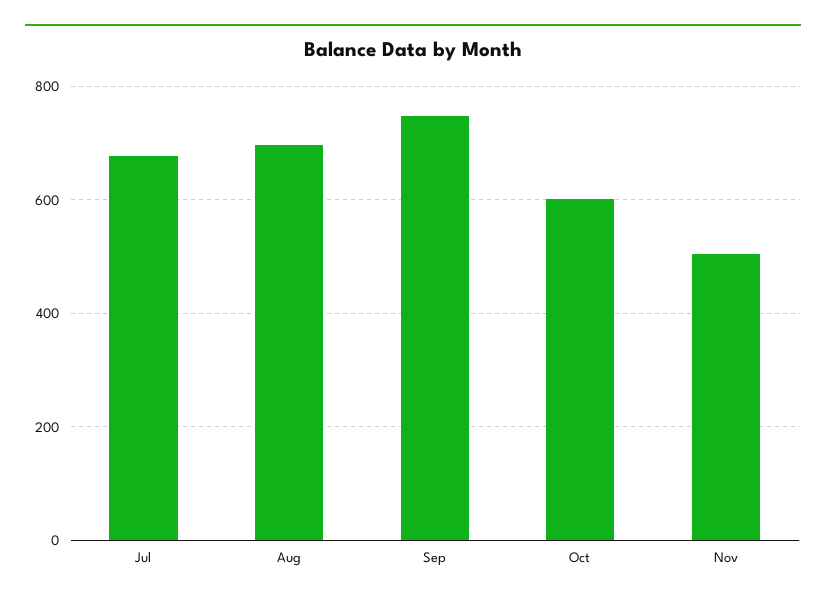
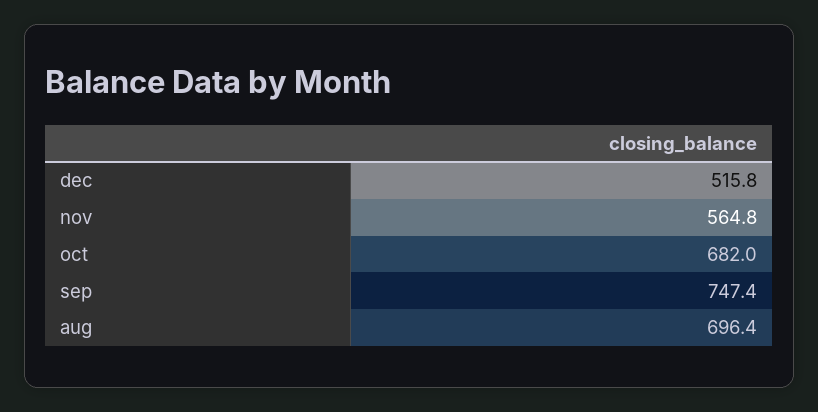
Jul: 680 -> none
Oct: 600 -> 682
Nov: 500 -> 564.8
dec: none -> 515.8

